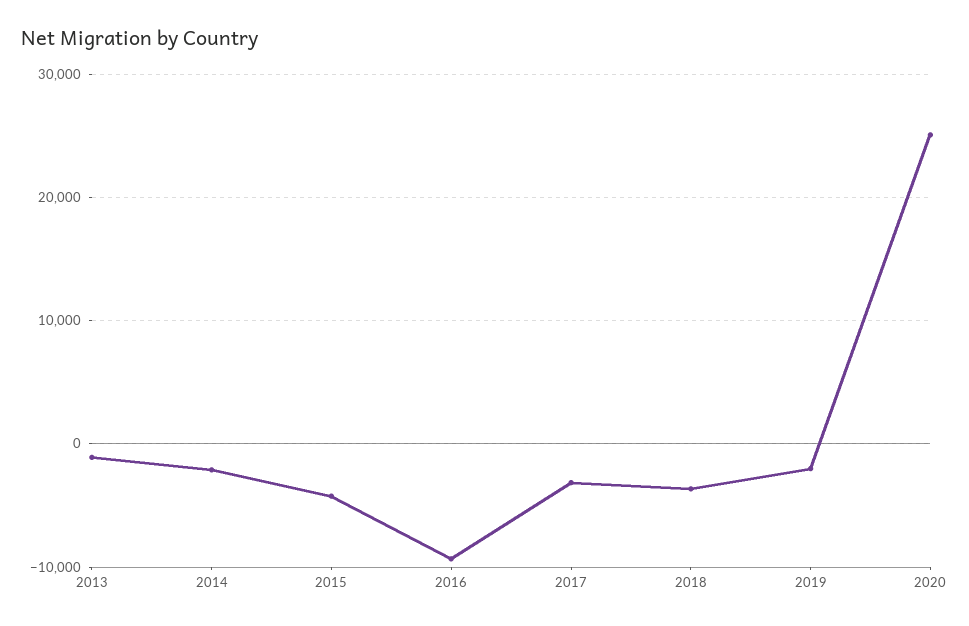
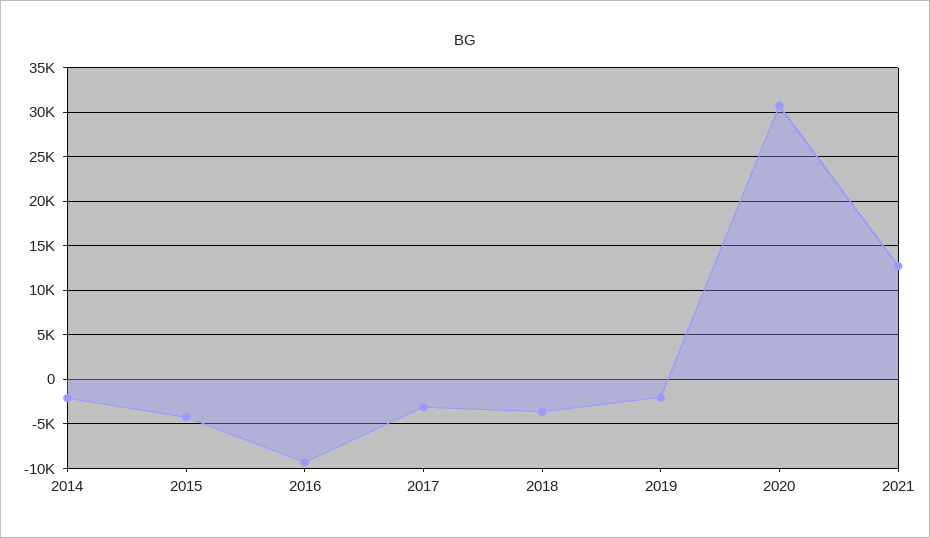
2013: -1000 -> none
2020: 25000 -> 31000
2021: none -> 13000

